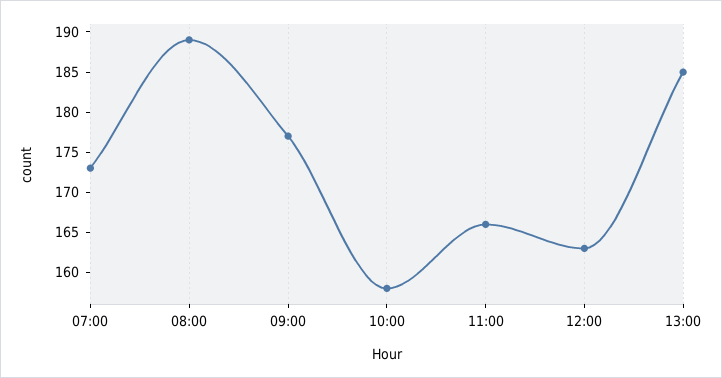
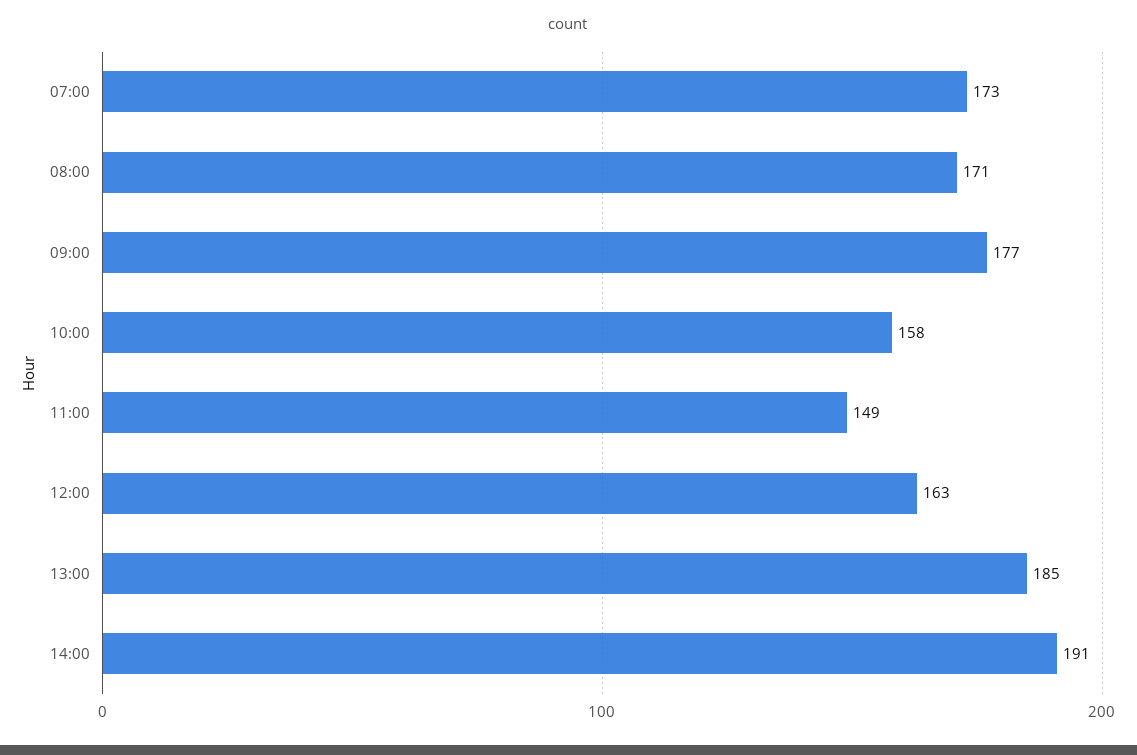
08:00: 189 -> 171
11:00: 166 -> 149
14:00: none -> 191

